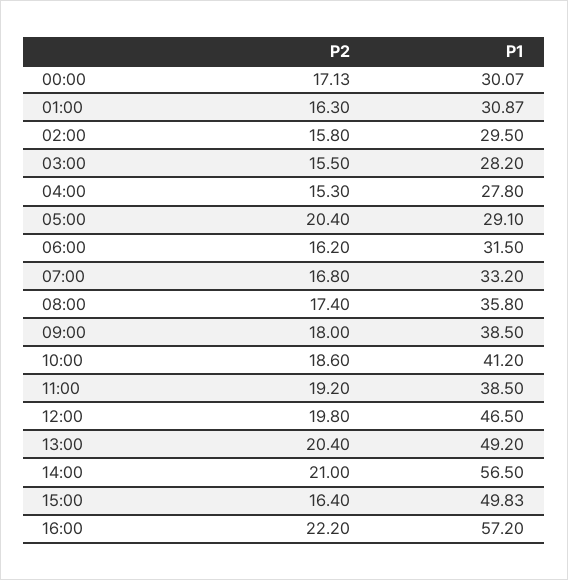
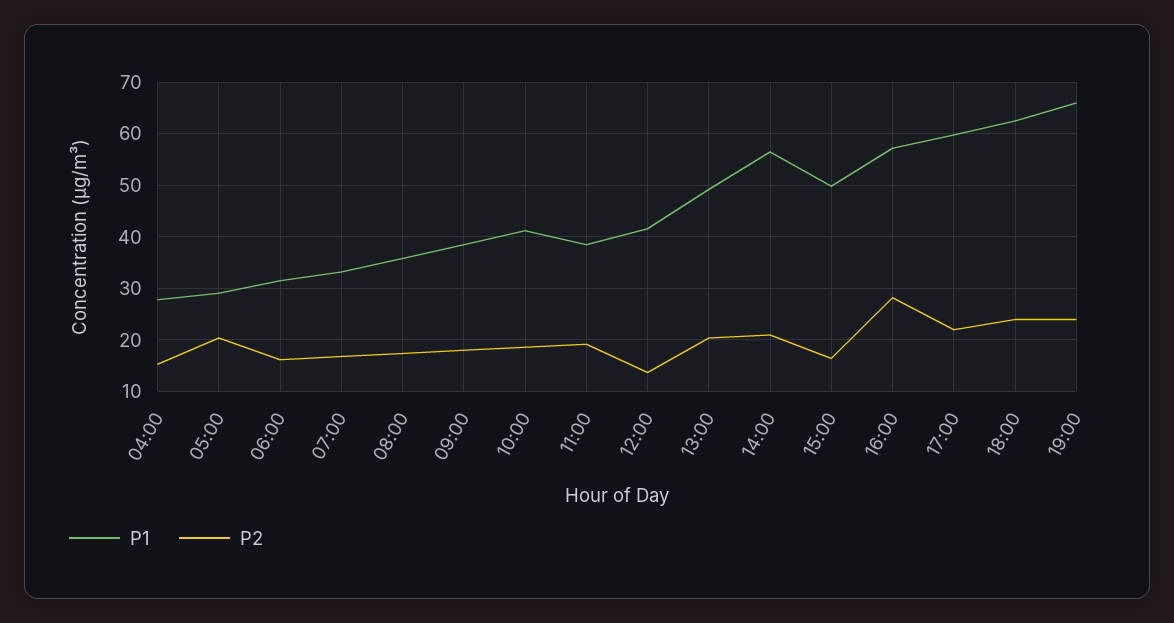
P2, 00:00: 17.13 -> none
P1, 00:00: 30.07 -> none
P2, 01:00: 16.3 -> none
P1, 01:00: 30.87 -> none
P2, 02:00: 15.8 -> none
P1, 02:00: 29.5 -> none
P2, 03:00: 15.5 -> none
P1, 03:00: 28.2 -> none
P2, 12:00: 19.8 -> 14
P1, 12:00: 46.5 -> 42
P2, 16:00: 22.2 -> 28
P1, 17:00: none -> 60
P2, 17:00: none -> 22
P1, 18:00: none -> 62
P2, 18:00: none -> 24
P1, 19:00: none -> 66
P2, 19:00: none -> 24

